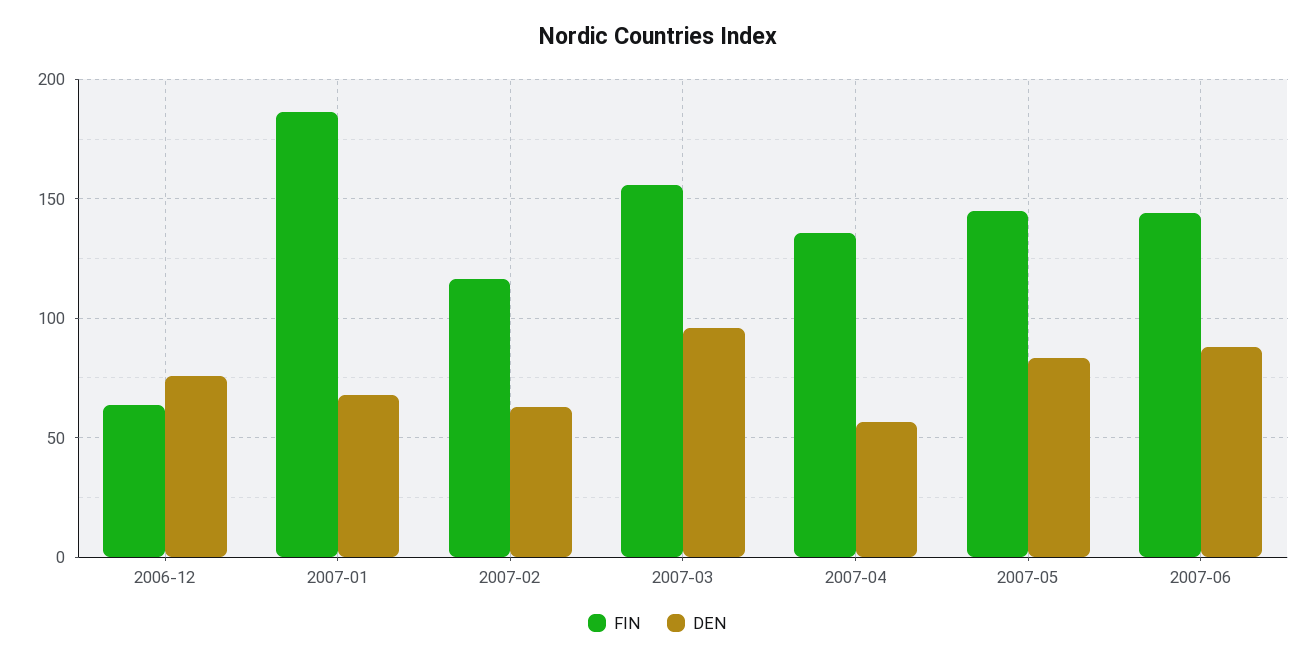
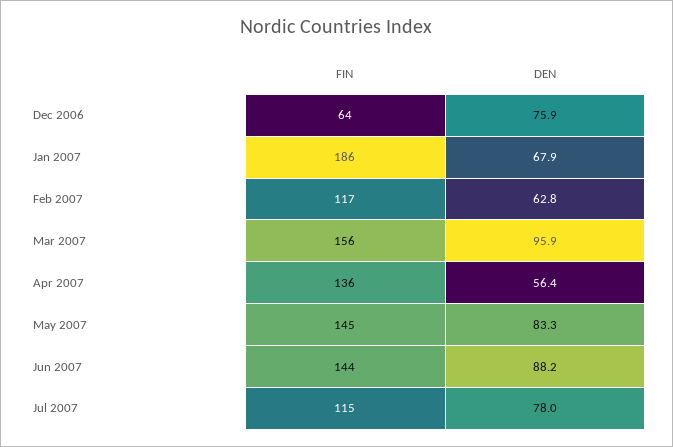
FIN, Jul 2007: none -> 115
DEN, Jul 2007: none -> 78

